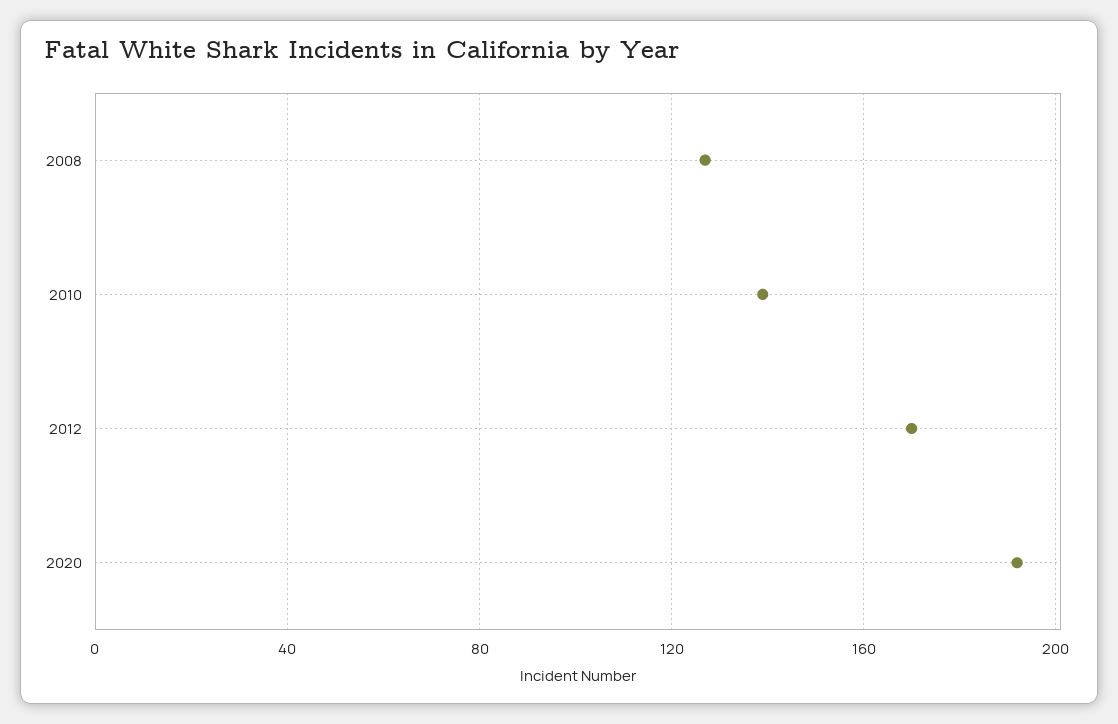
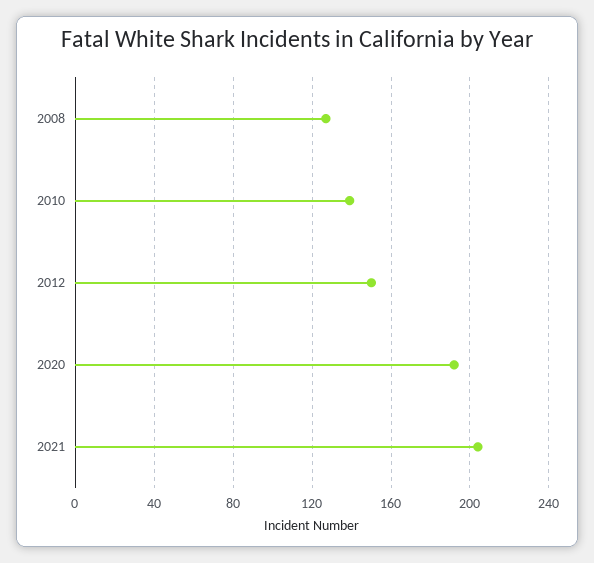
2012: 170 -> 150
2021: none -> 205

